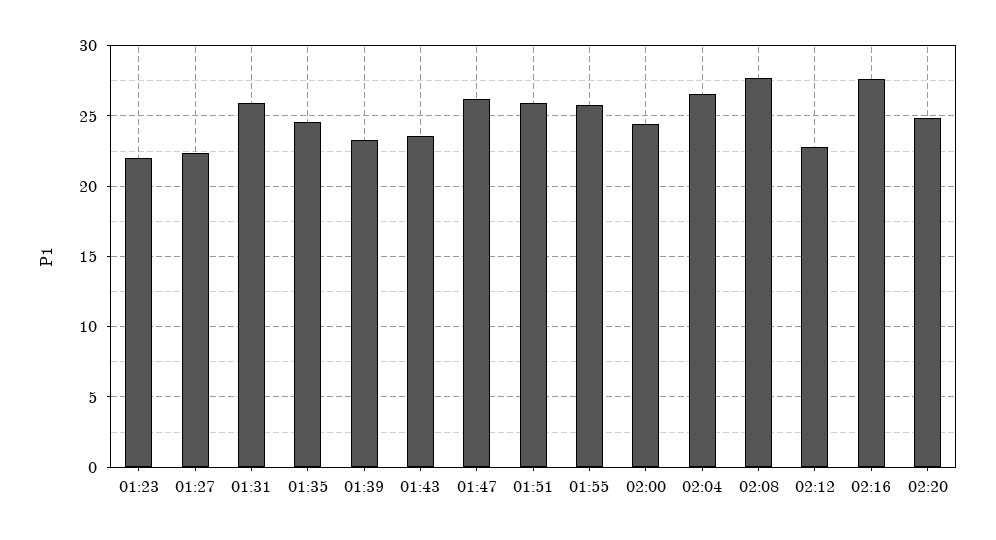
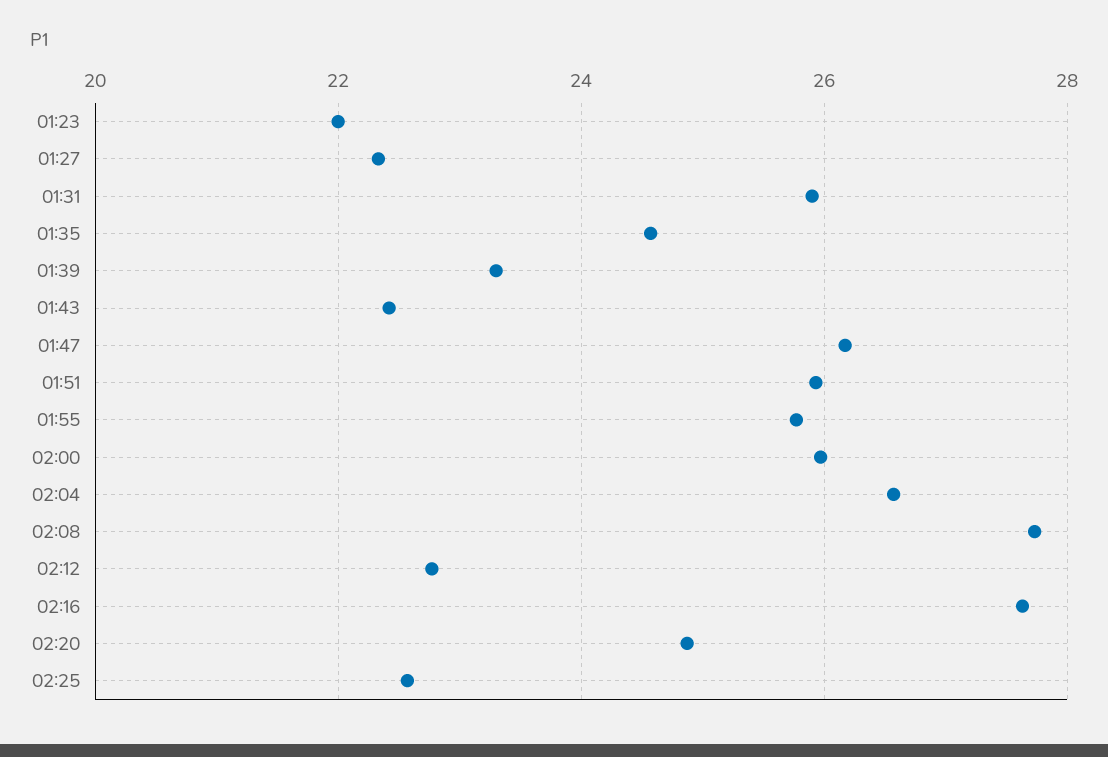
01:43: 23.5 -> 22.4
02:00: 24.5 -> 26
02:25: none -> 22.6

